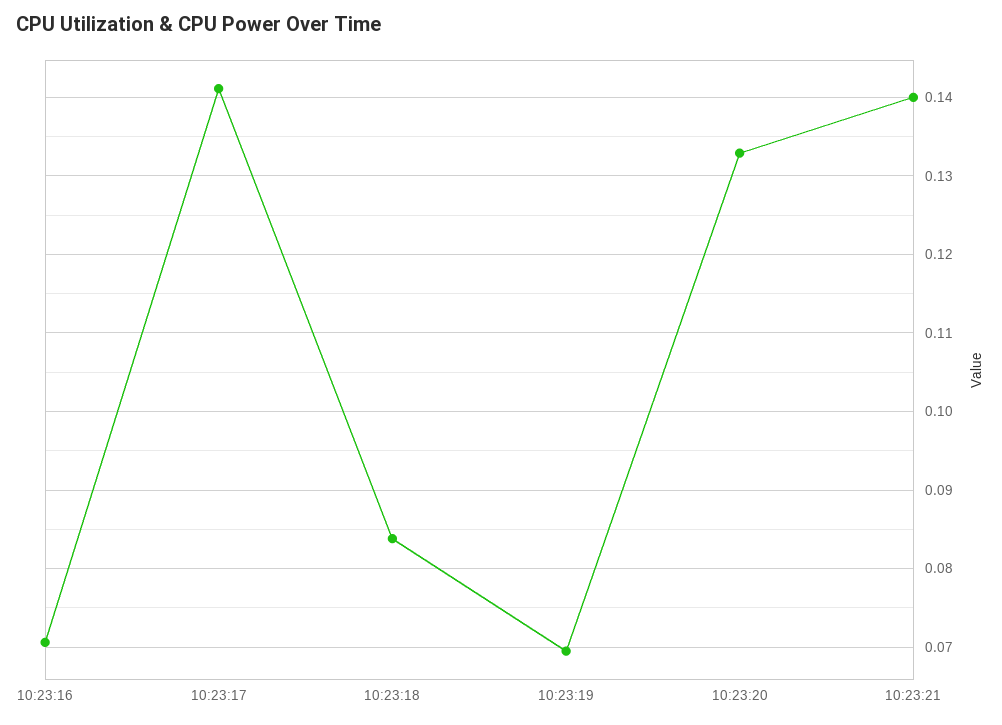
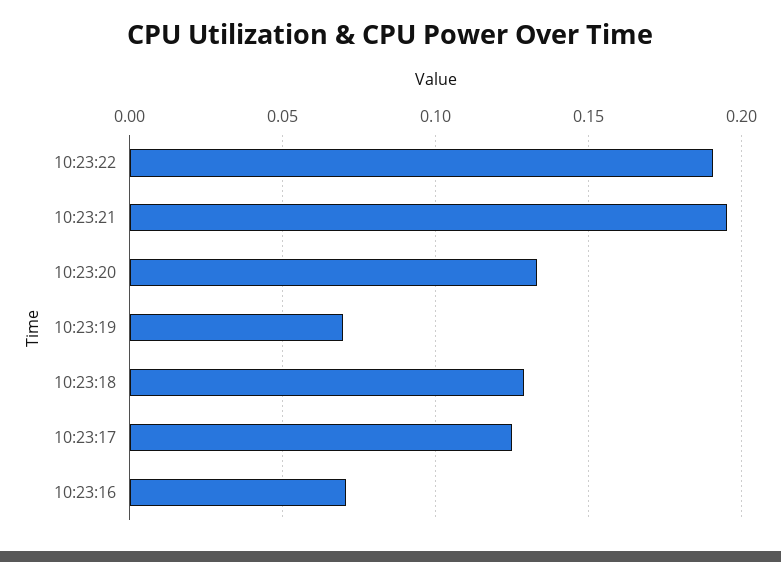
10:23:17: 0.141 -> 0.125
10:23:18: 0.084 -> 0.13
10:23:21: 0.14 -> 0.195
10:23:22: none -> 0.19

